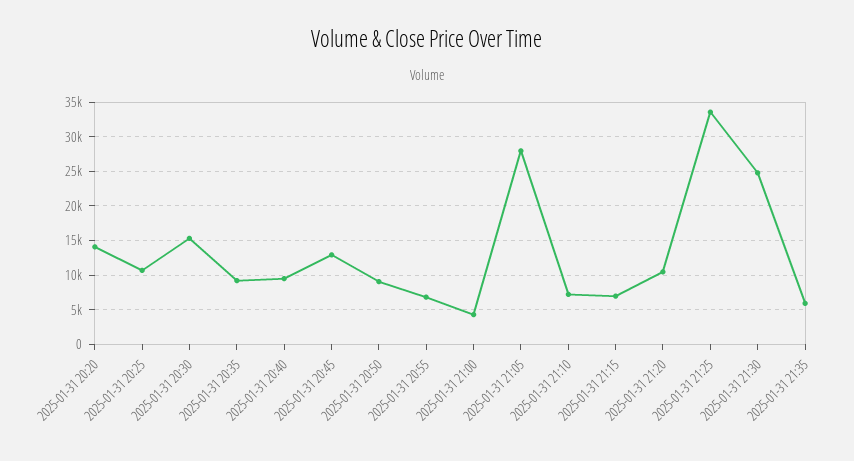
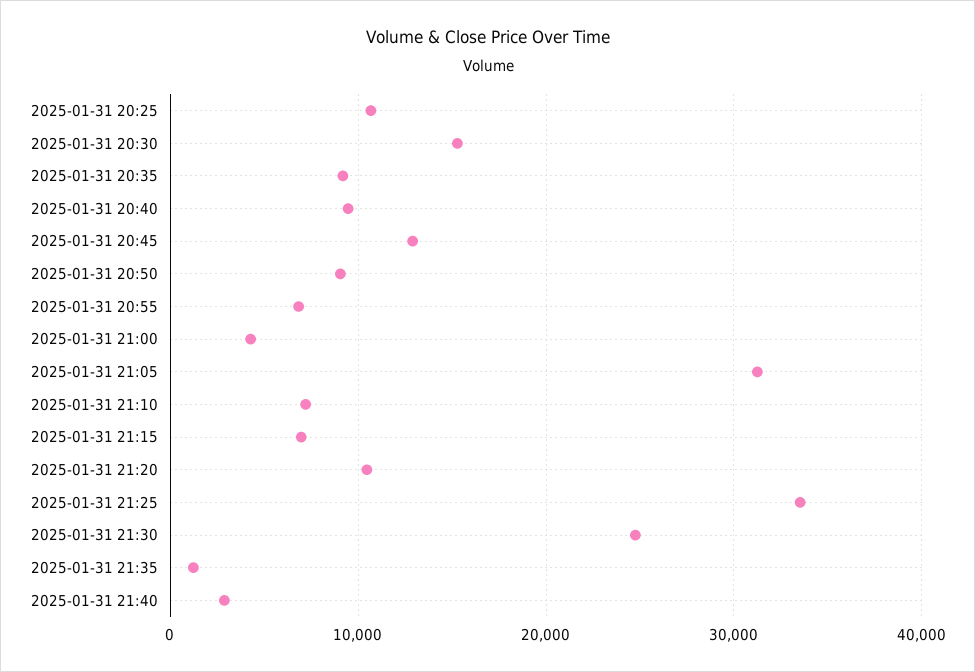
2025-01-31 20:20: 14000 -> none
2025-01-31 21:05: 28000 -> 31000
2025-01-31 21:35: 6000 -> 1000
2025-01-31 21:40: none -> 3000

